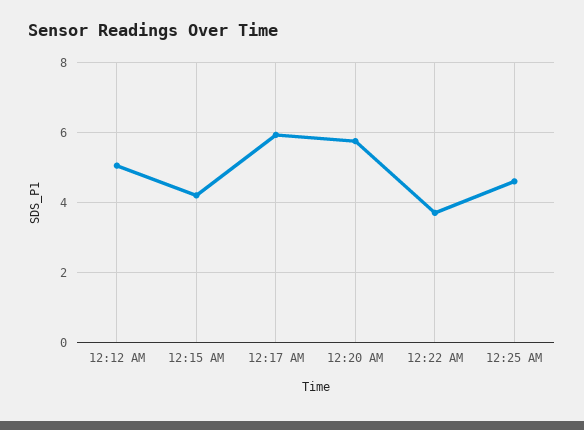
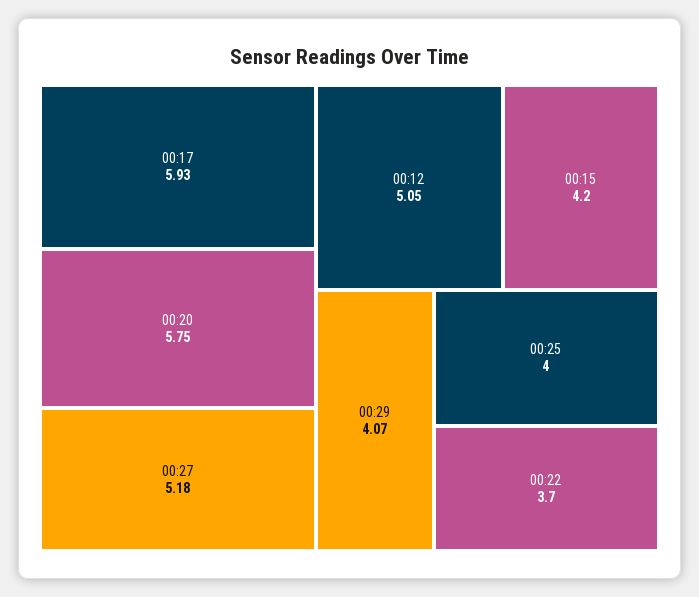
12:25 AM: 4.6 -> 4
00:27: none -> 5.18
00:29: none -> 4.07

